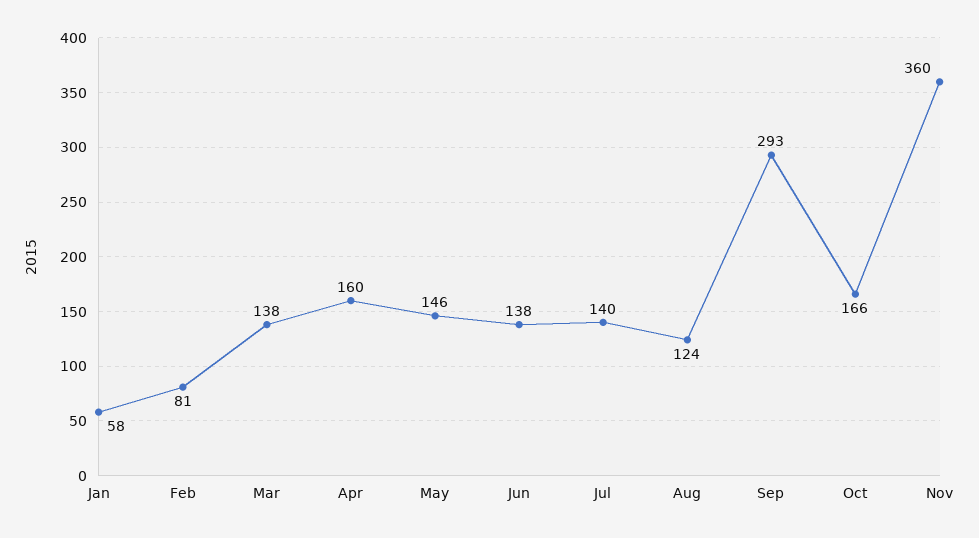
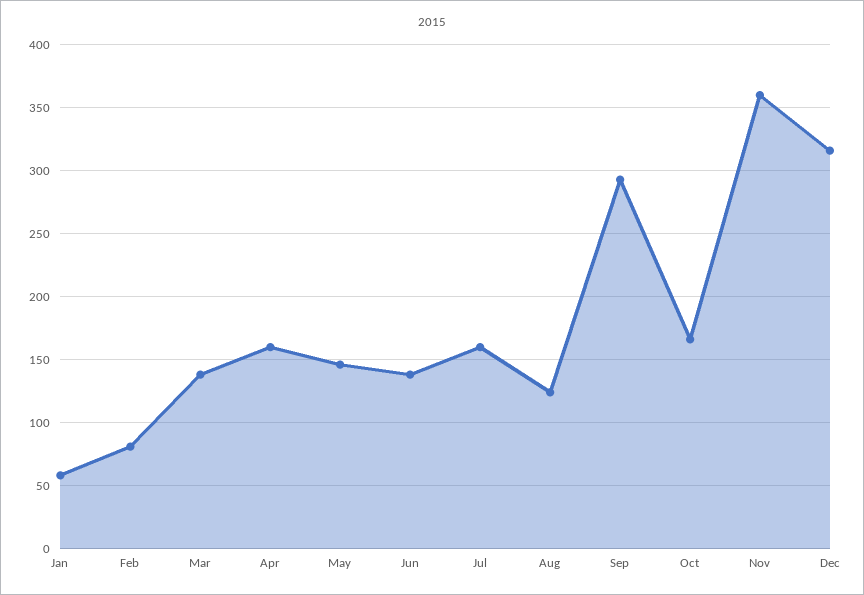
Jul: 140 -> 160
Dec: none -> 315

